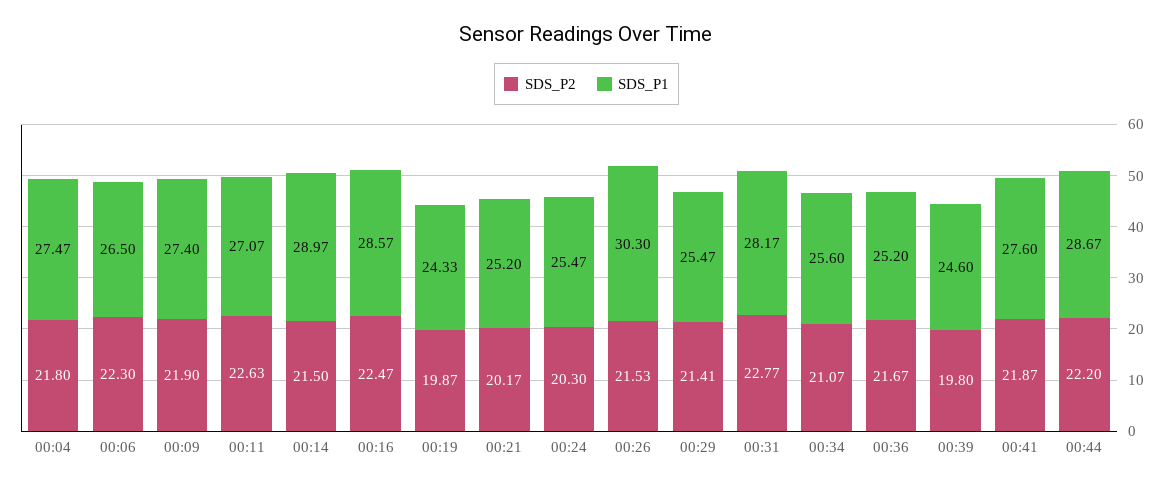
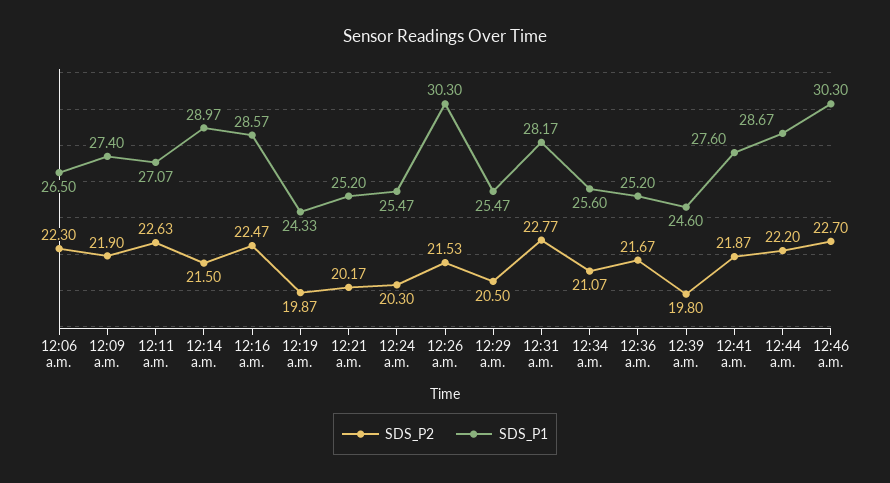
SDS_P2, 00:04: 21.8 -> none
SDS_P1, 00:04: 27.47 -> none
SDS_P2, 00:29: 21.41 -> 20.5
SDS_P2, 12:46 a.m.: none -> 22.7
SDS_P1, 12:46 a.m.: none -> 30.3

